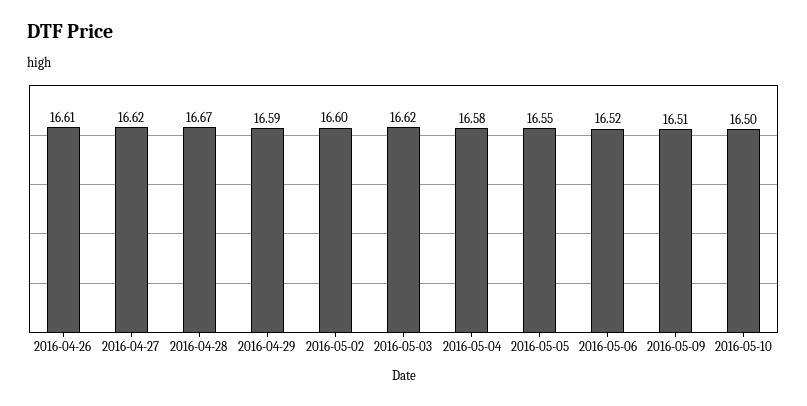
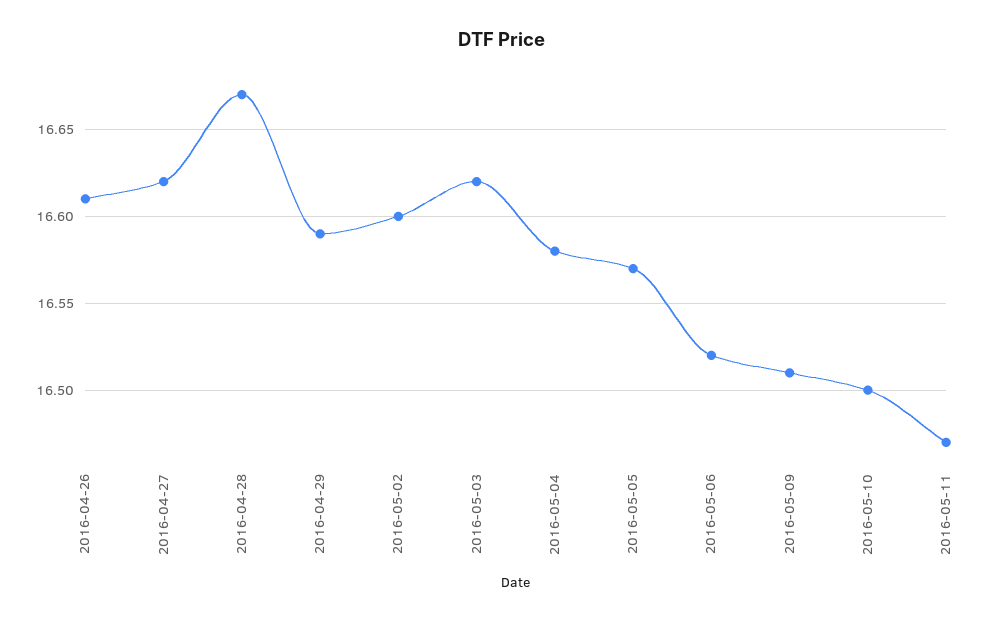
2016-05-05: 16.55 -> 16.57
2016-05-11: none -> 16.47

